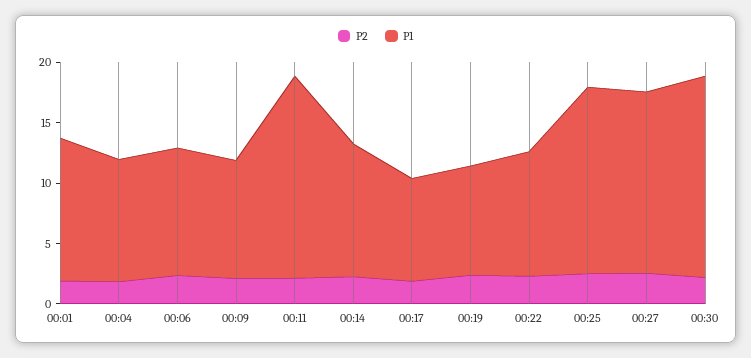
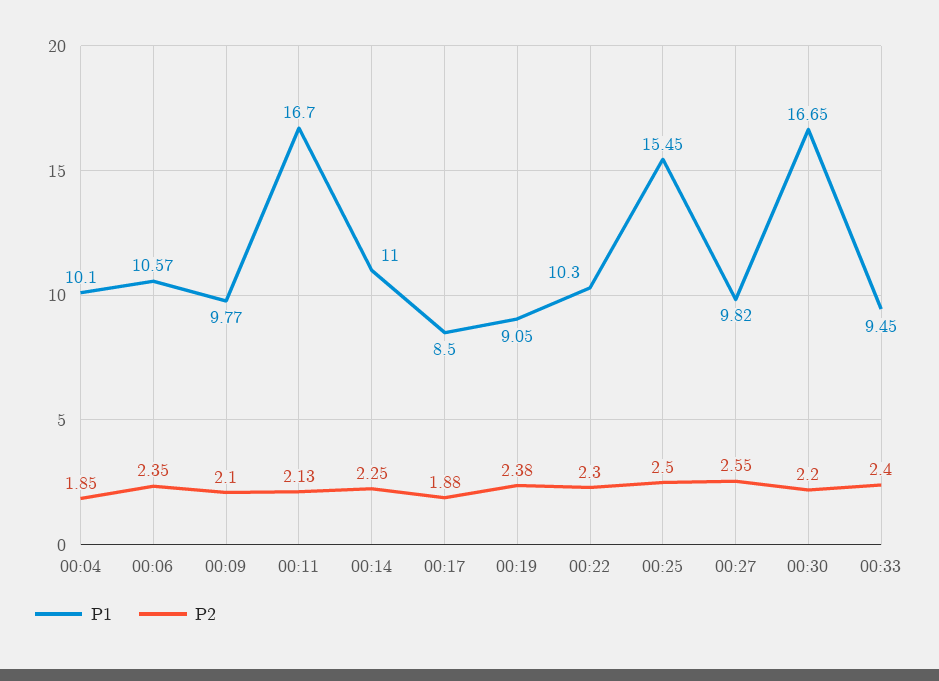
P2, 00:01: 2 -> none
P1, 00:01: 12 -> none
P1, 00:27: 15 -> 9.82
P1, 00:33: none -> 9.45
P2, 00:33: none -> 2.4

